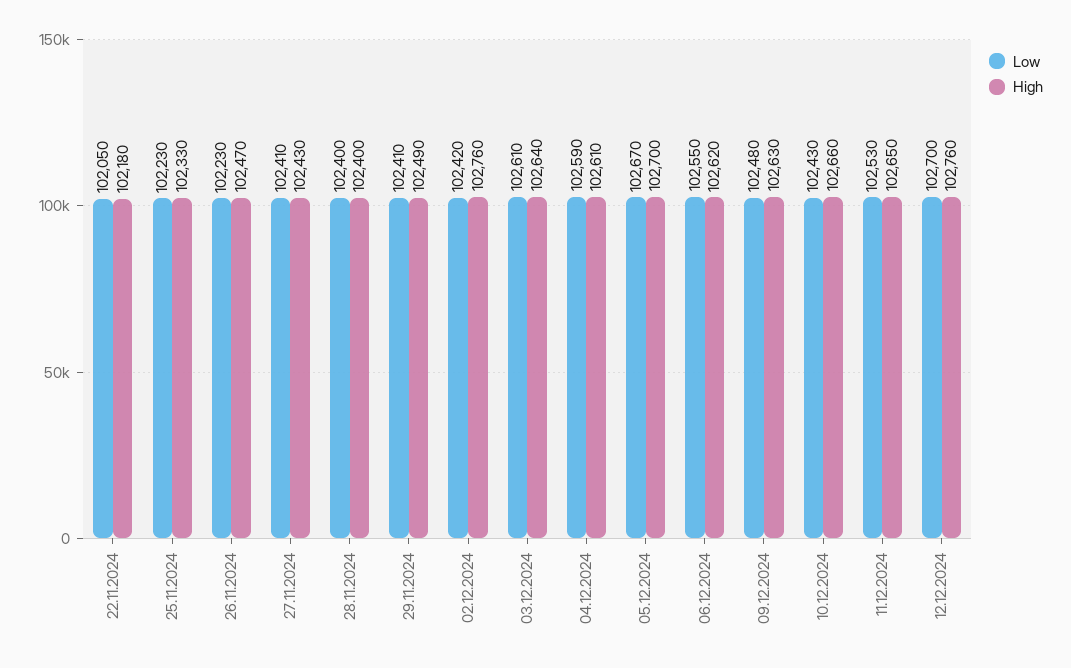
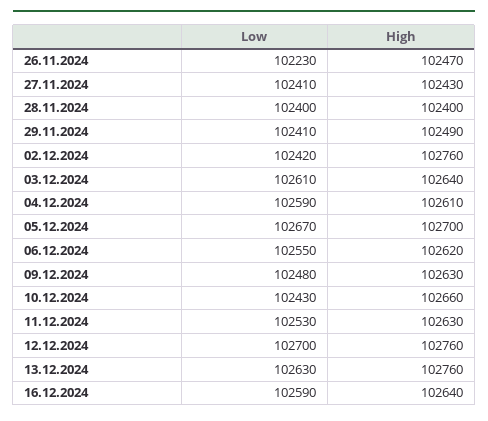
Low, 22.11.2024: 102050 -> none
High, 22.11.2024: 102180 -> none
Low, 25.11.2024: 102230 -> none
High, 25.11.2024: 102330 -> none
High, 11.12.2024: 102650 -> 102630
Low, 13.12.2024: none -> 102630
High, 13.12.2024: none -> 102760
Low, 16.12.2024: none -> 102590
High, 16.12.2024: none -> 102640

